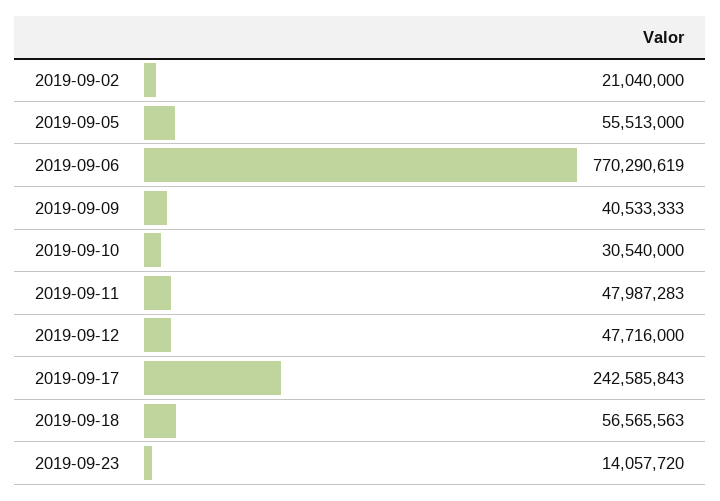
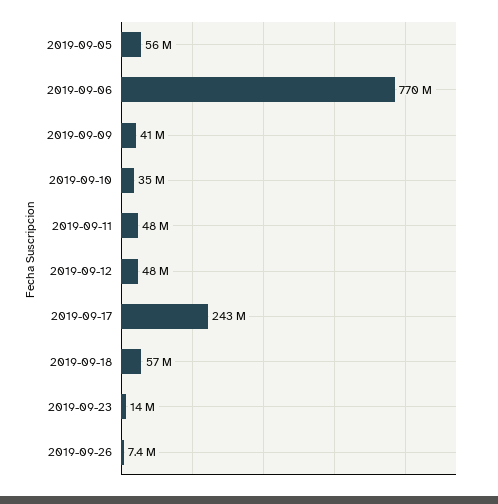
2019-09-02: 21040000 -> none
2019-09-10: 30540000 -> 35000000
2019-09-26: none -> 7400000

